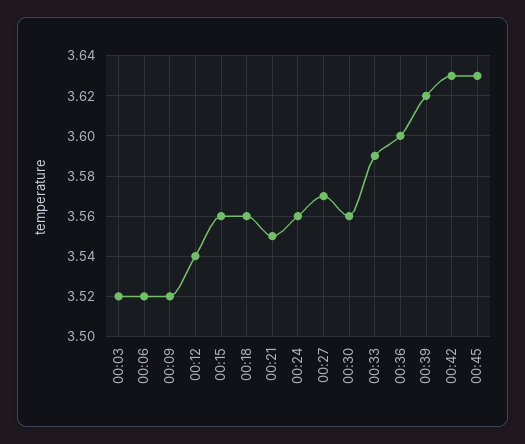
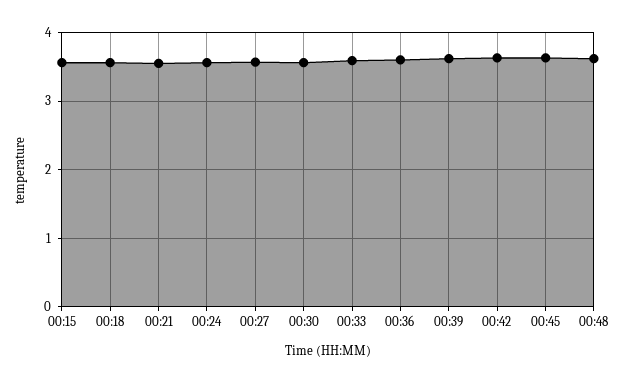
00:03: 3.52 -> none
00:06: 3.52 -> none
00:09: 3.52 -> none
00:12: 3.54 -> none
00:48: none -> 3.6

